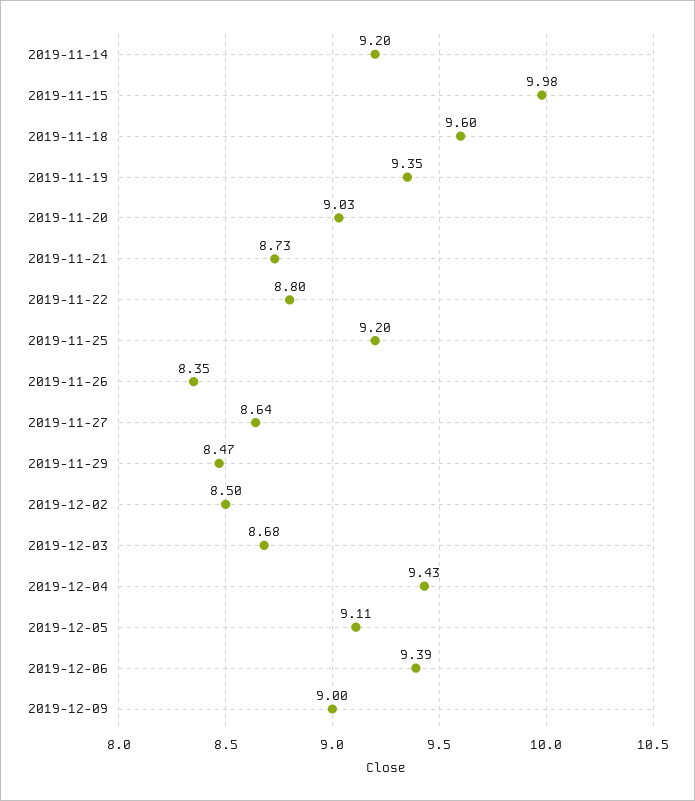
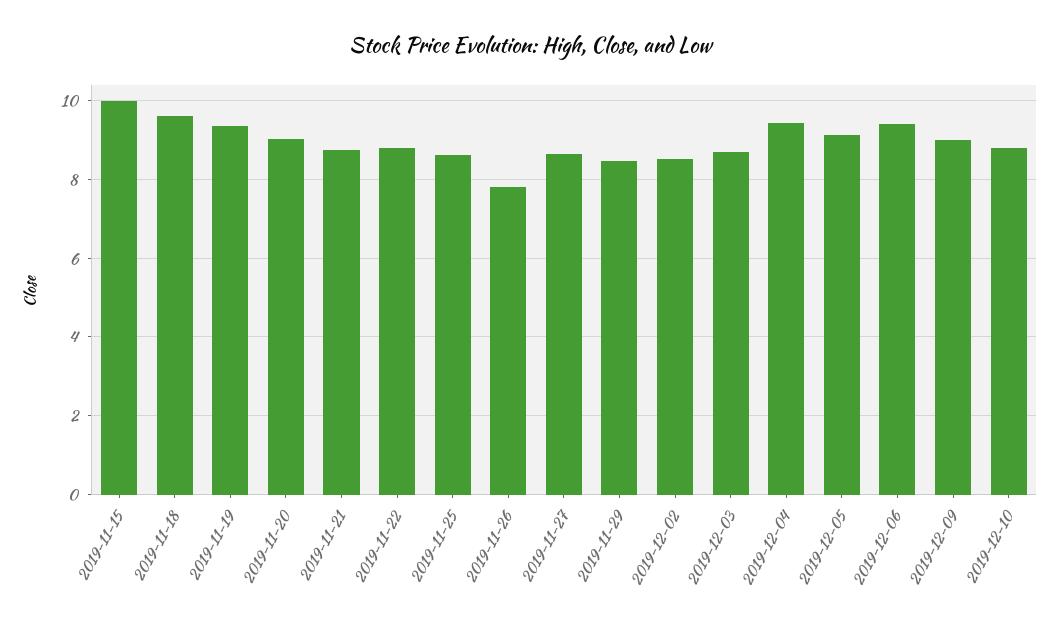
2019-11-14: 9.2 -> none
2019-11-25: 9.2 -> 8.6
2019-11-26: 8.35 -> 7.8
2019-12-10: none -> 8.8

